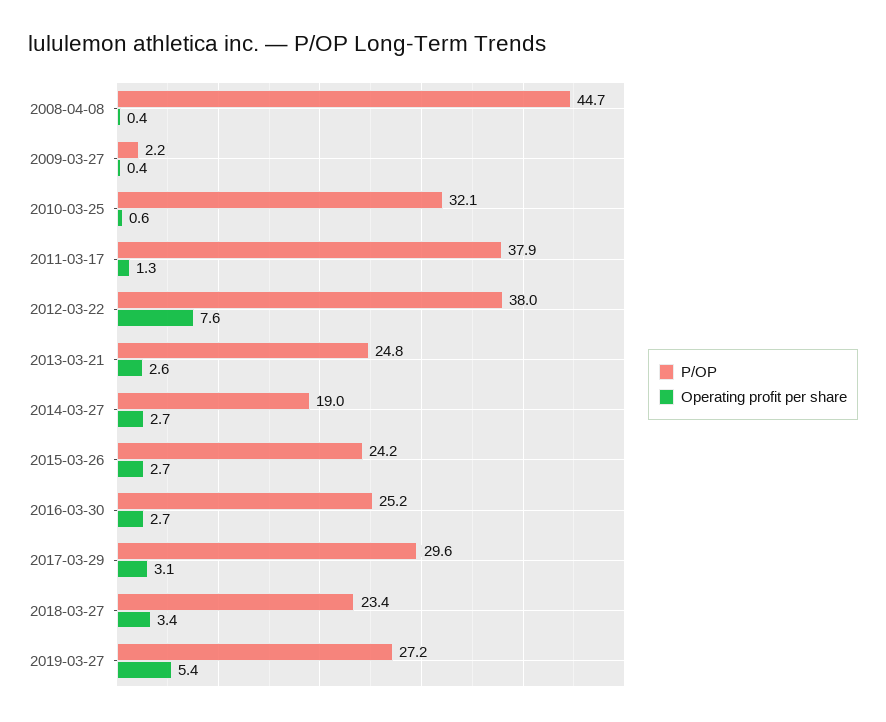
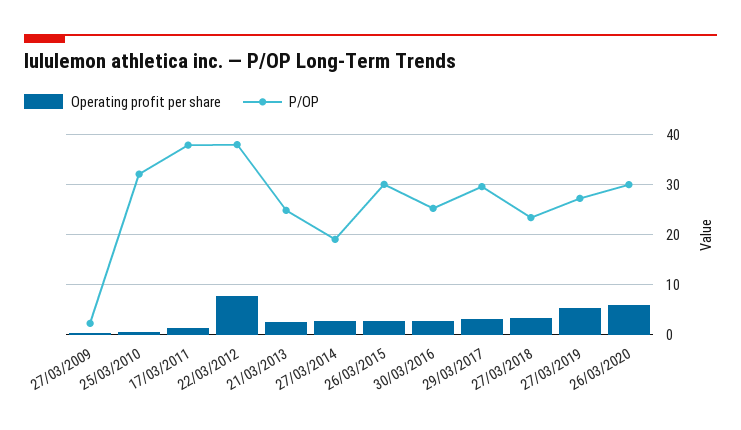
P/OP, 2008-04-08: 44.7 -> none
Operating profit per share, 2008-04-08: 0.4 -> none
P/OP, 2015-03-26: 24.2 -> 30
Operating profit per share, 26/03/2020: none -> 6
P/OP, 26/03/2020: none -> 30

